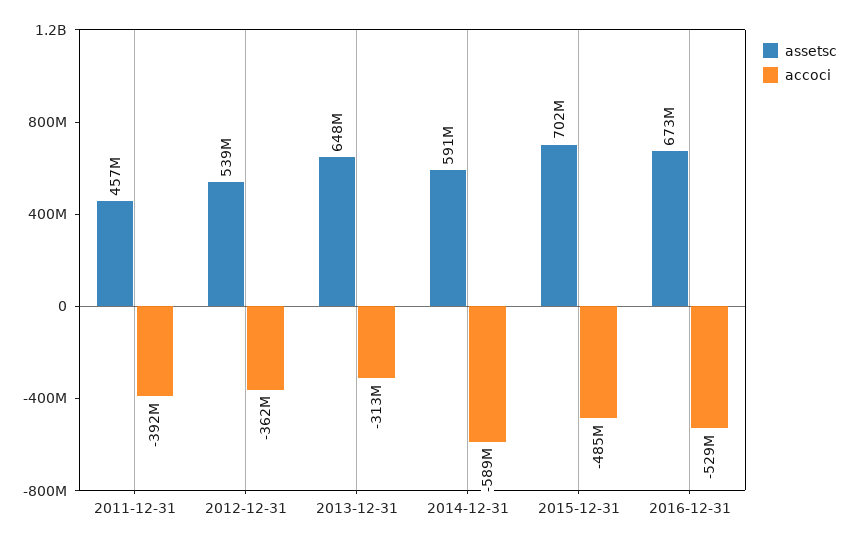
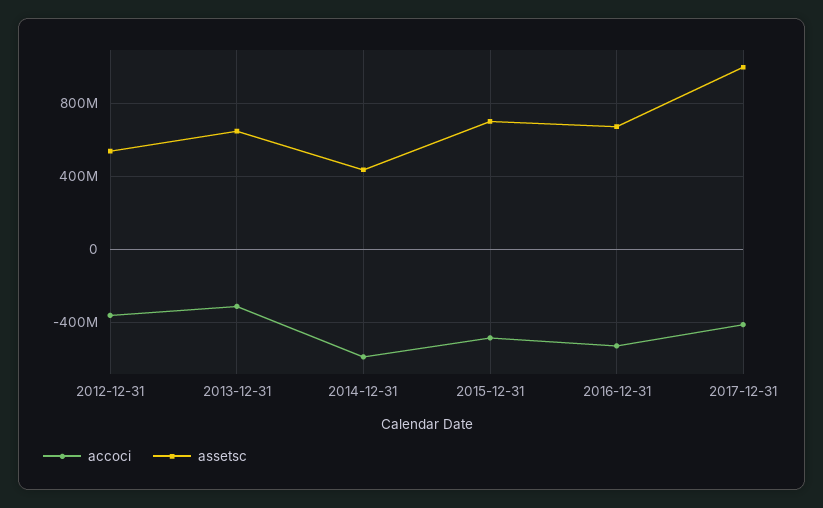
assetsc, 2011-12-31: 457000000 -> none
accoci, 2011-12-31: -392000000 -> none
assetsc, 2014-12-31: 591000000 -> 450000000
accoci, 2017-12-31: none -> -400000000
assetsc, 2017-12-31: none -> 1000000000

